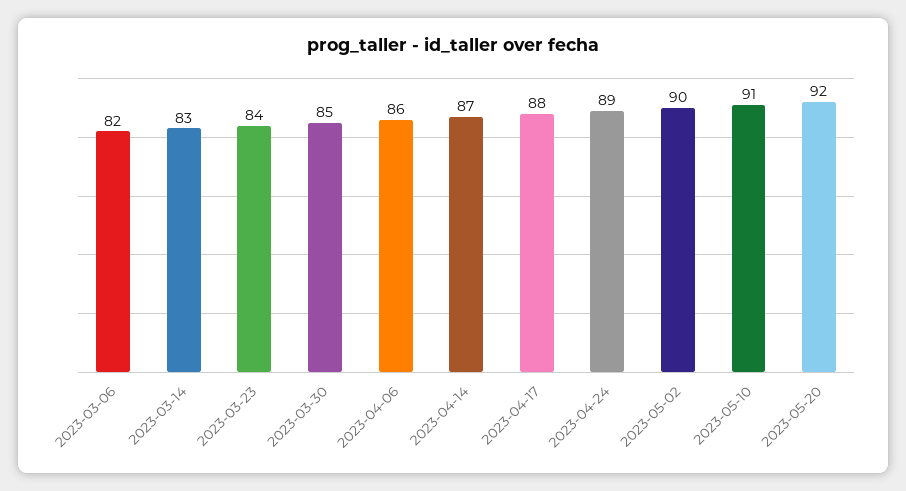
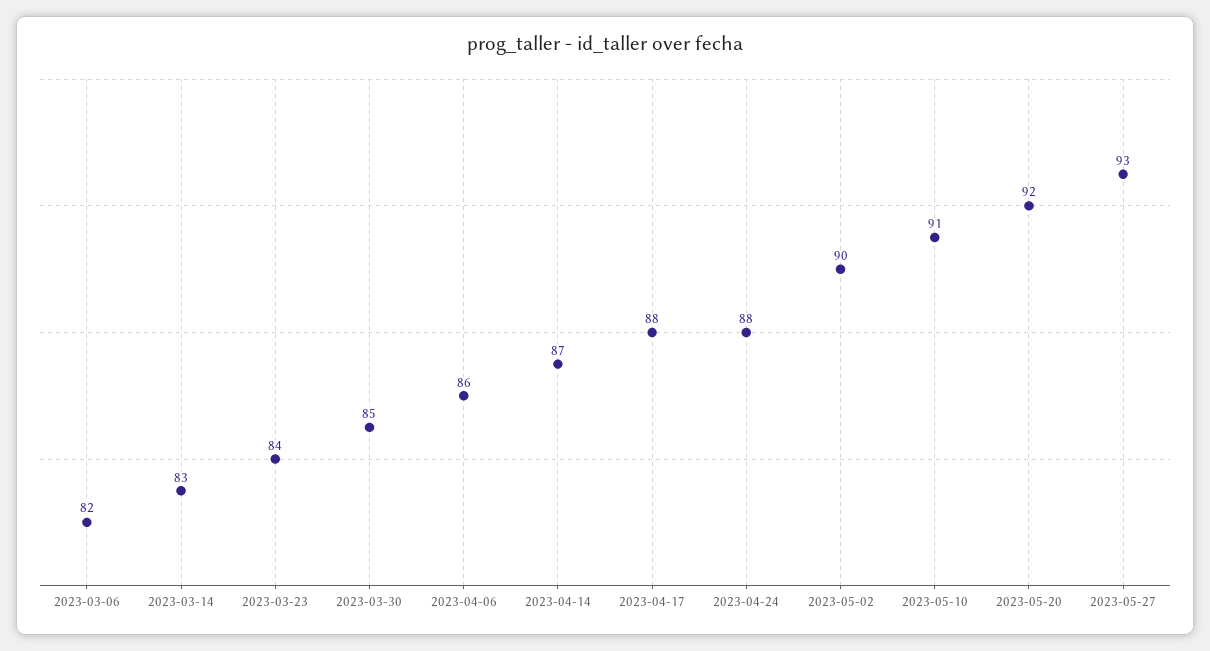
2023-04-24: 89 -> 88
2023-05-27: none -> 93

